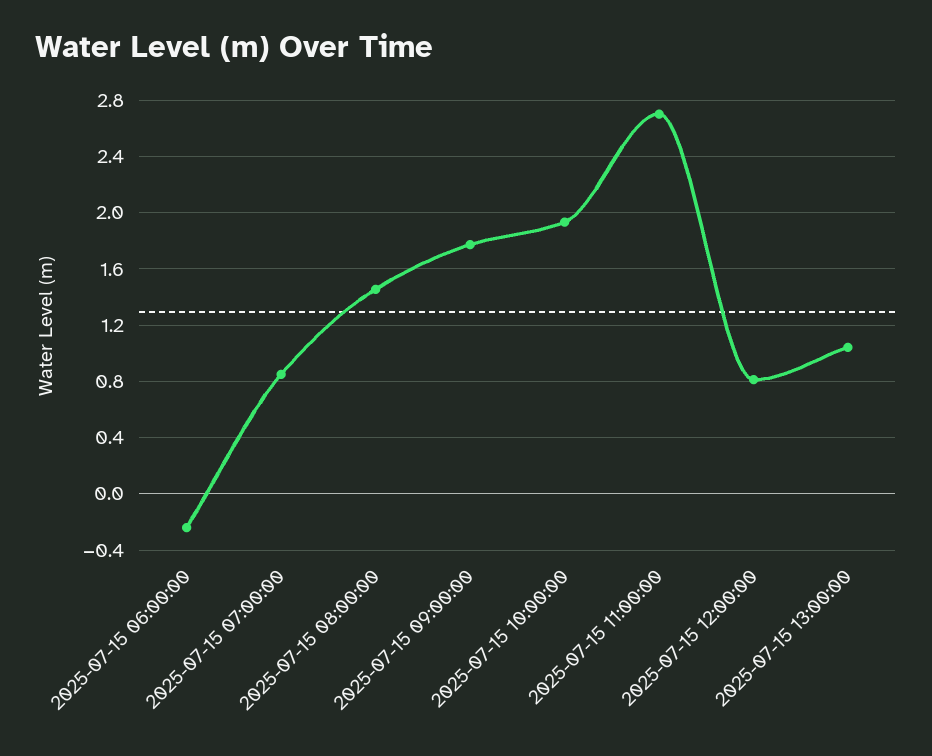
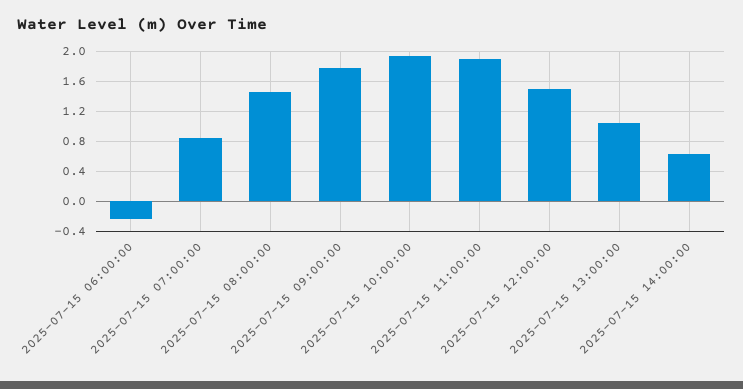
2025-07-15 11:00:00: 2.7 -> 1.9
2025-07-15 12:00:00: 0.8 -> 1.5
2025-07-15 14:00:00: none -> 0.6

